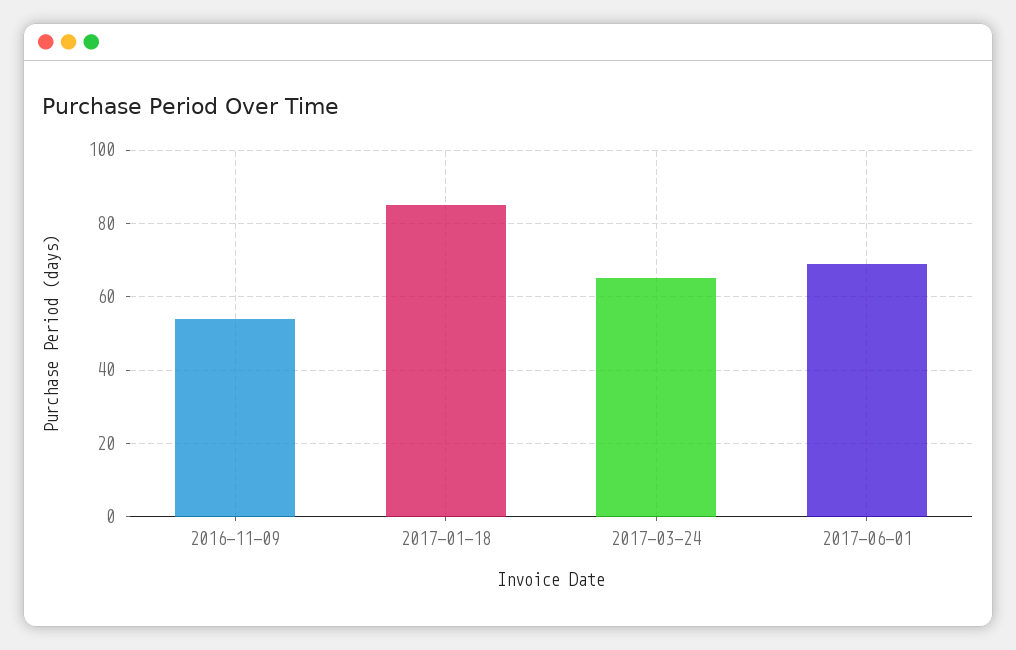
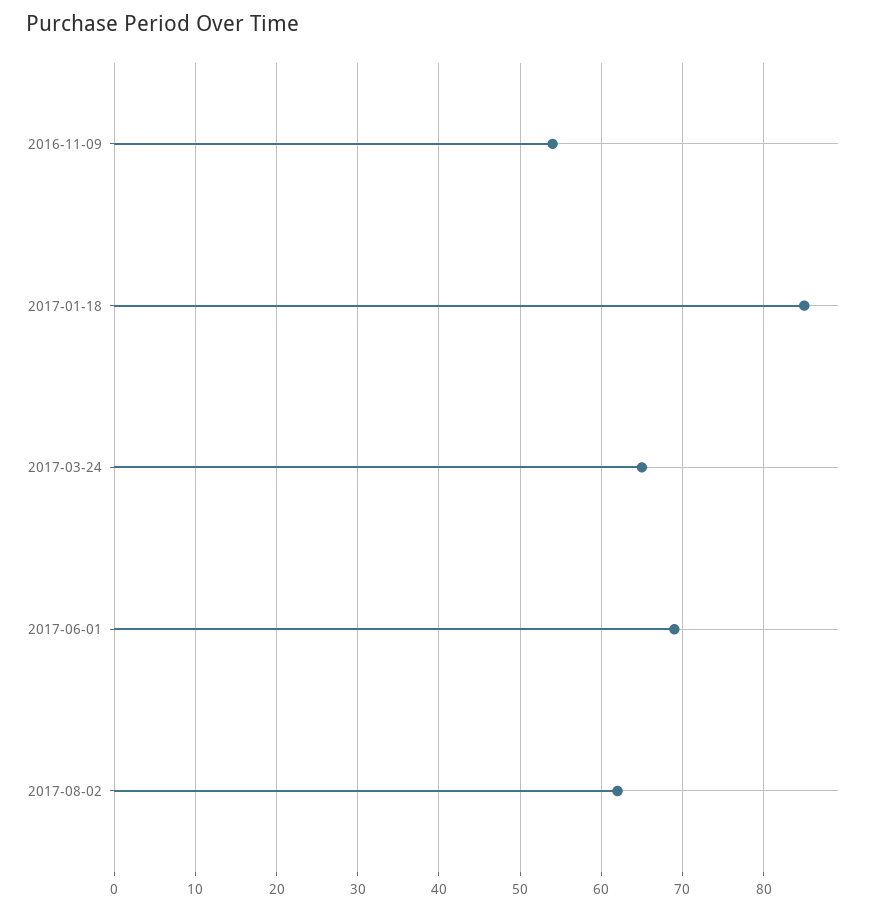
2017-08-02: none -> 62

